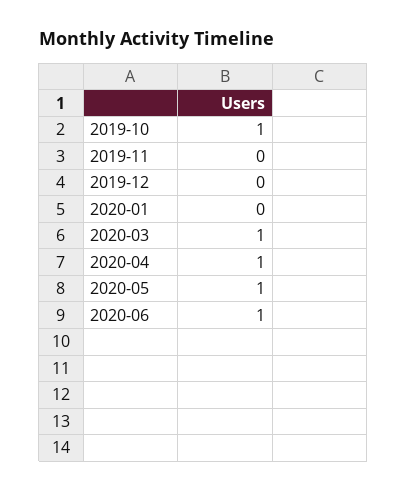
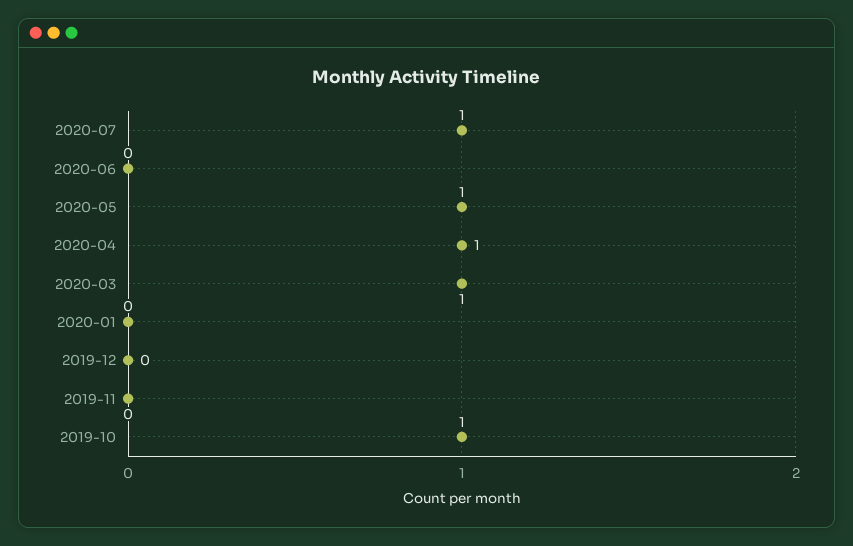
2020-06: 1 -> 0
2020-07: none -> 1

